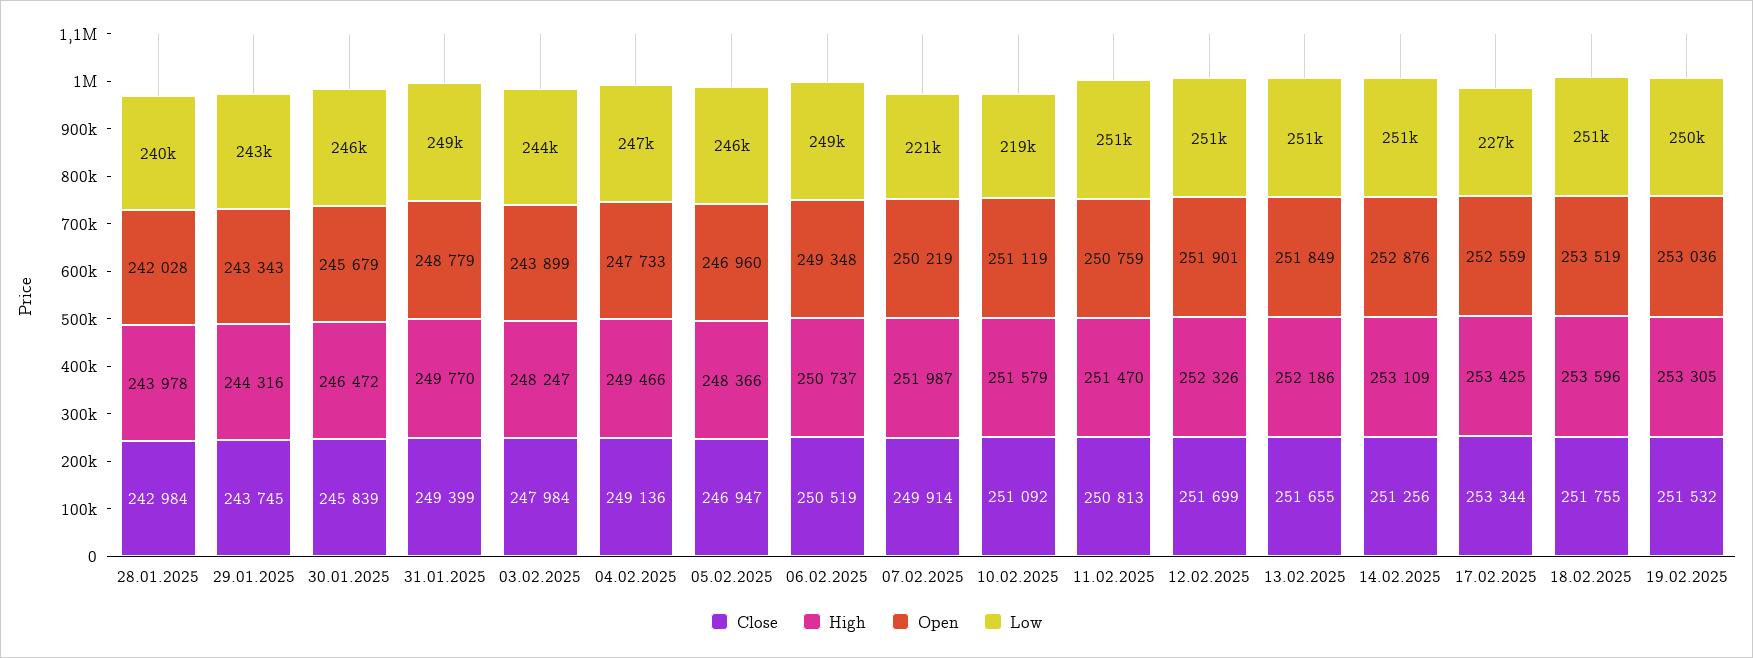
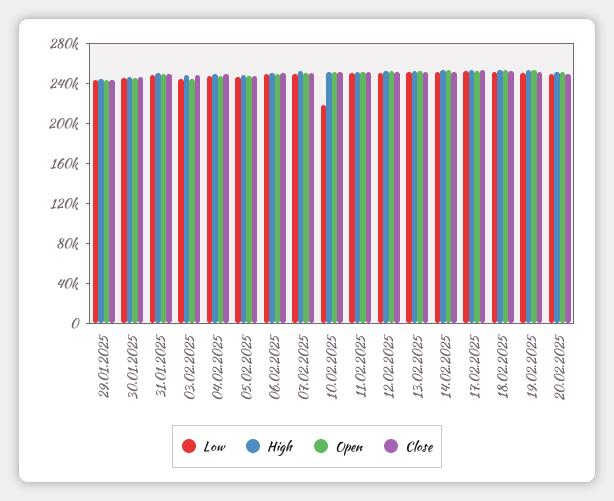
Close, 28.01.2025: 242984 -> none
High, 28.01.2025: 243978 -> none
Open, 28.01.2025: 242028 -> none
Low, 28.01.2025: 240000 -> none
Low, 07.02.2025: 221000 -> 250000
Low, 17.02.2025: 227000 -> 250000
Low, 20.02.2025: none -> 250000
High, 20.02.2025: none -> 250000
Open, 20.02.2025: none -> 250000
Close, 20.02.2025: none -> 250000

